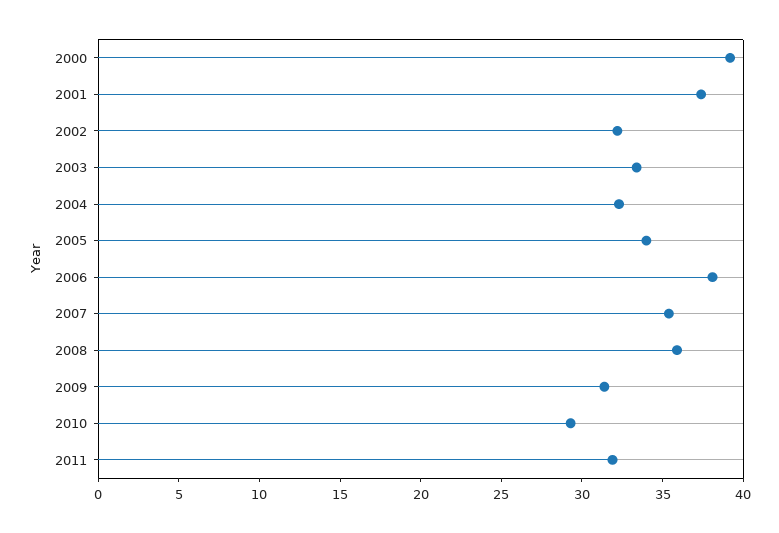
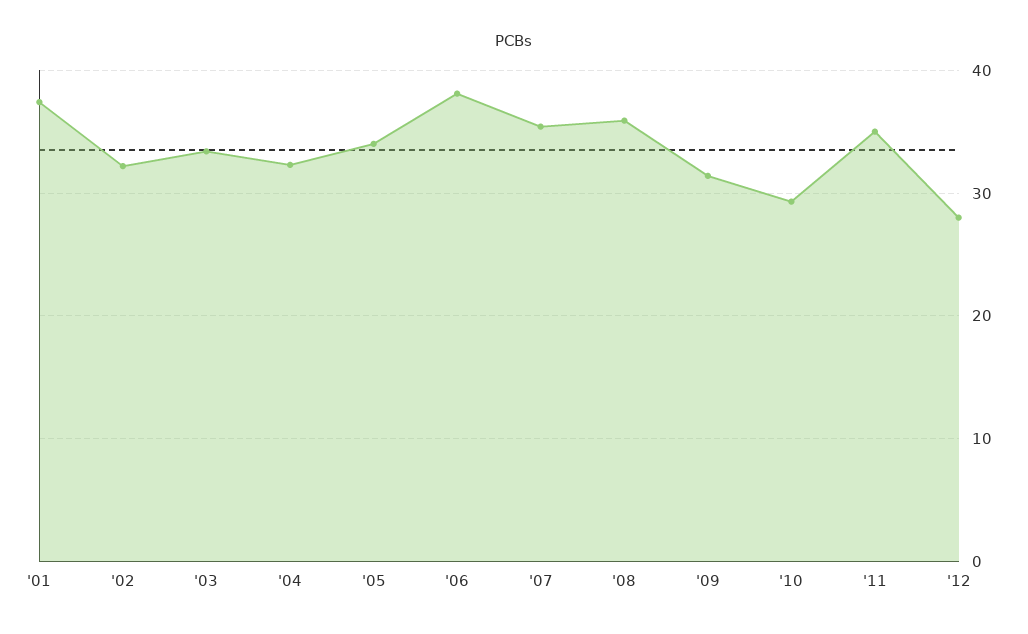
2000: 39 -> none
2011: 32 -> 35
'12: none -> 28

